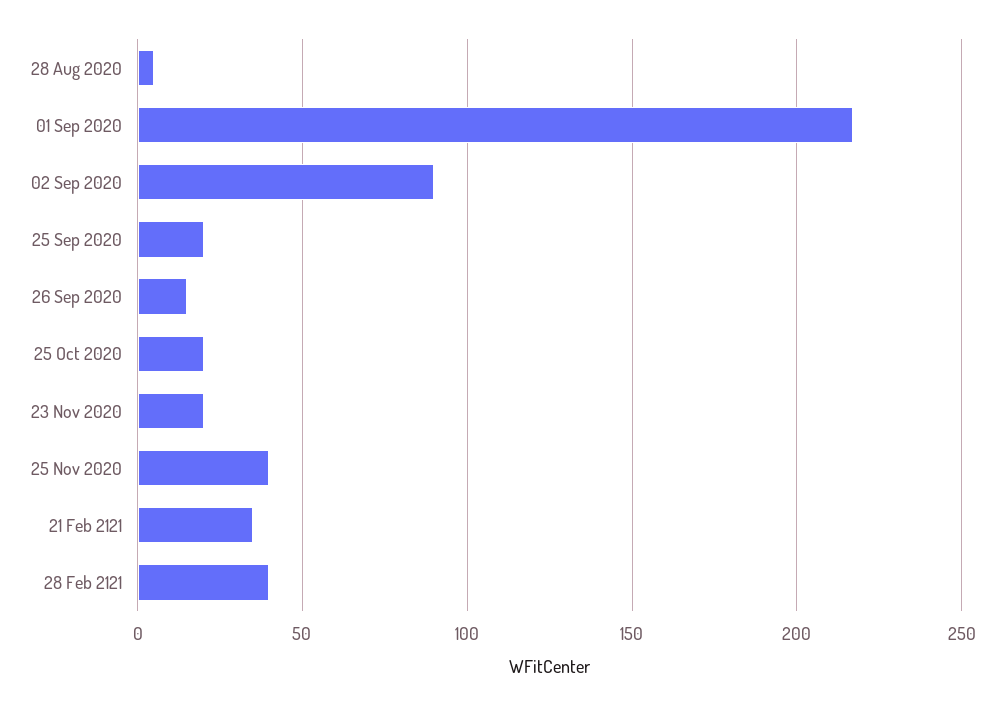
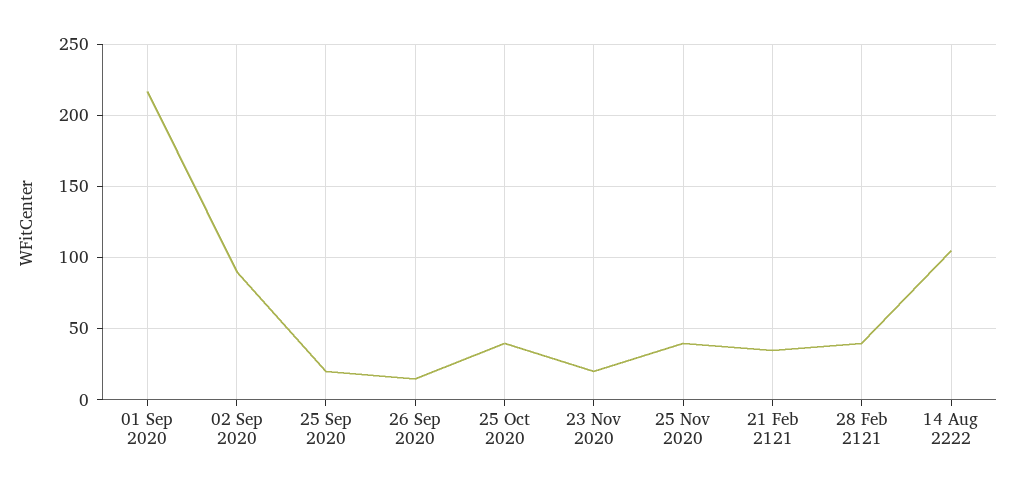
28 Aug 2020: 5 -> none
25 Oct 2020: 20 -> 40
14 Aug 2222: none -> 105

